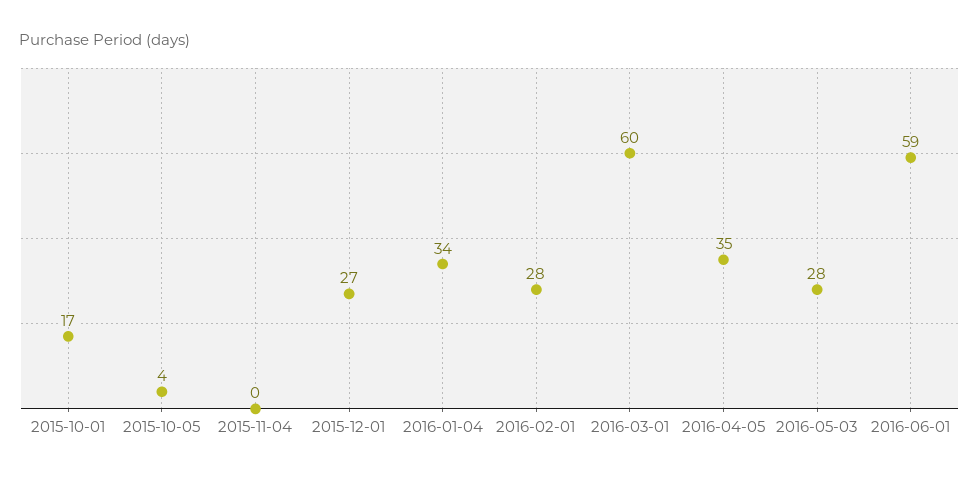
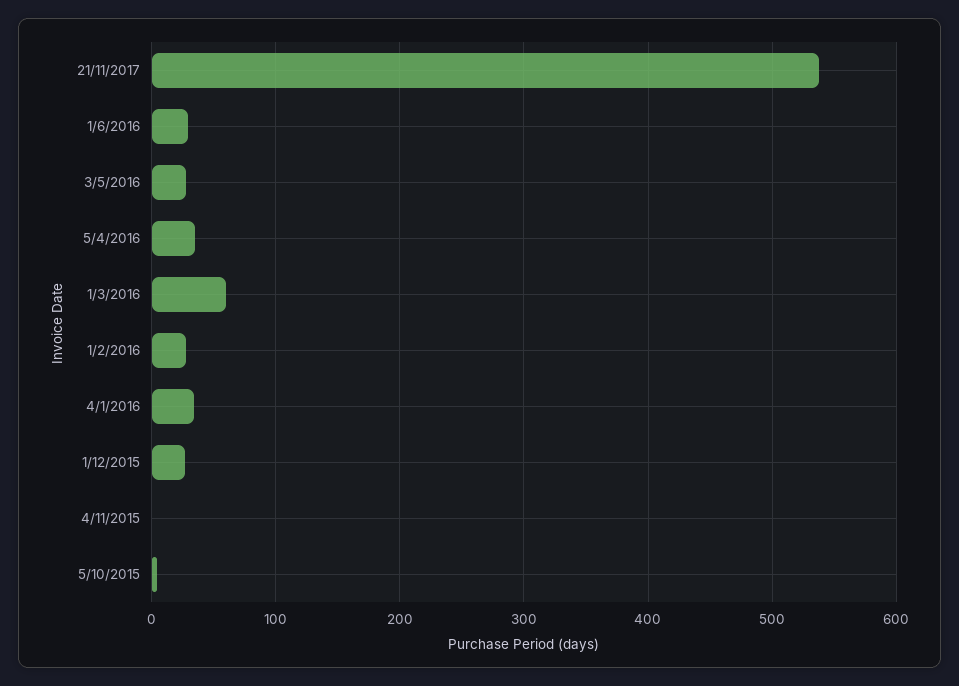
2015-10-01: 17 -> none
2016-06-01: 59 -> 30
21/11/2017: none -> 540

